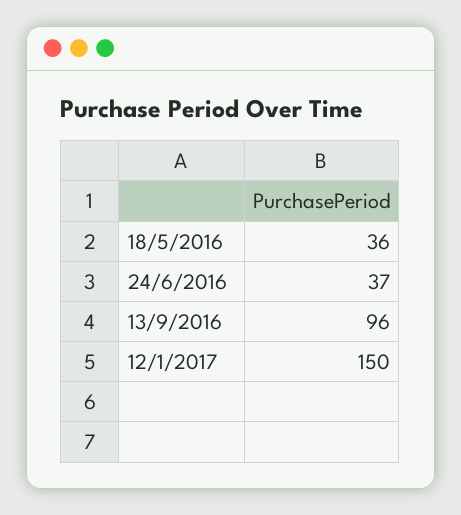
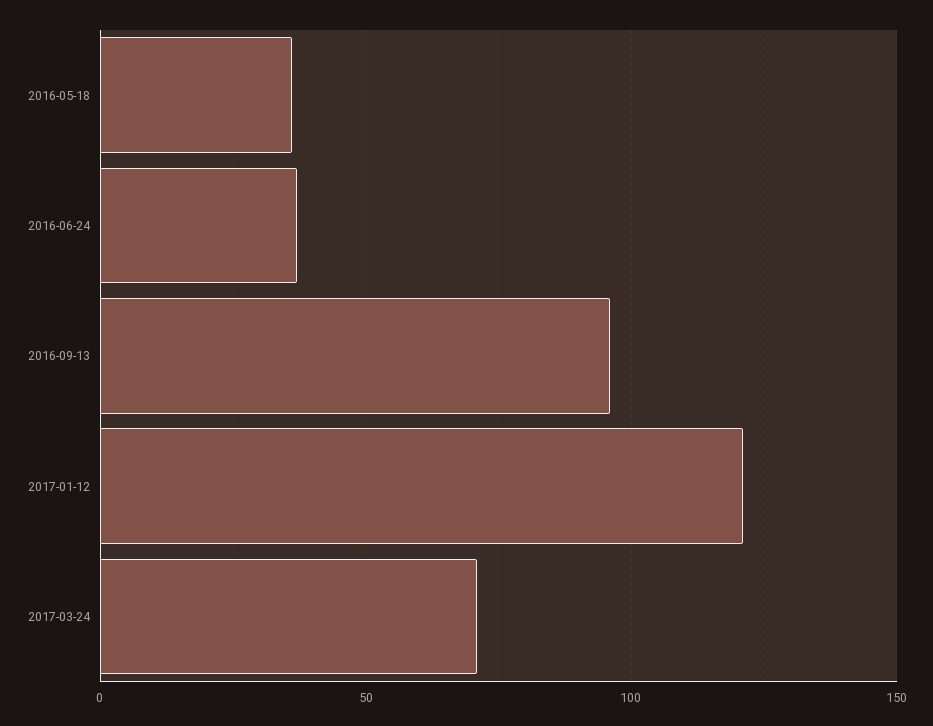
12/1/2017: 150 -> 120
2017-03-24: none -> 70

